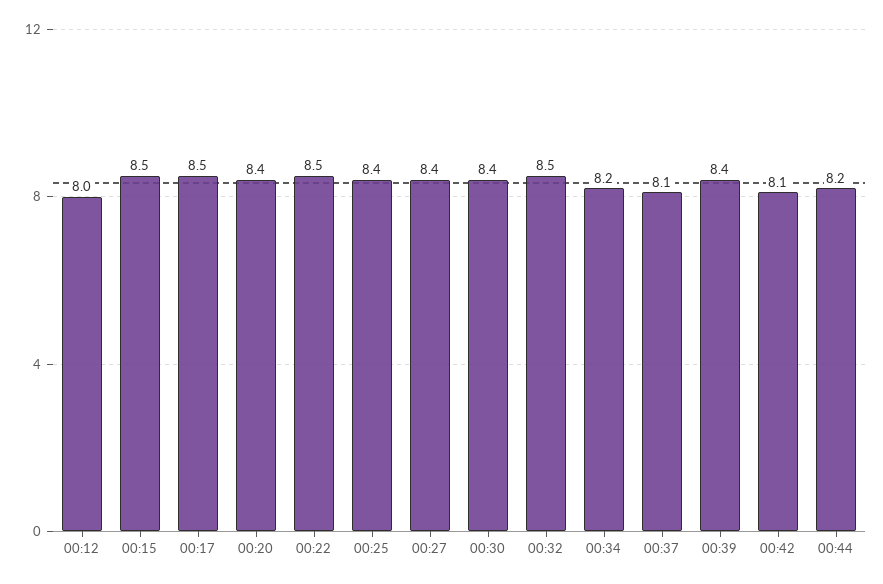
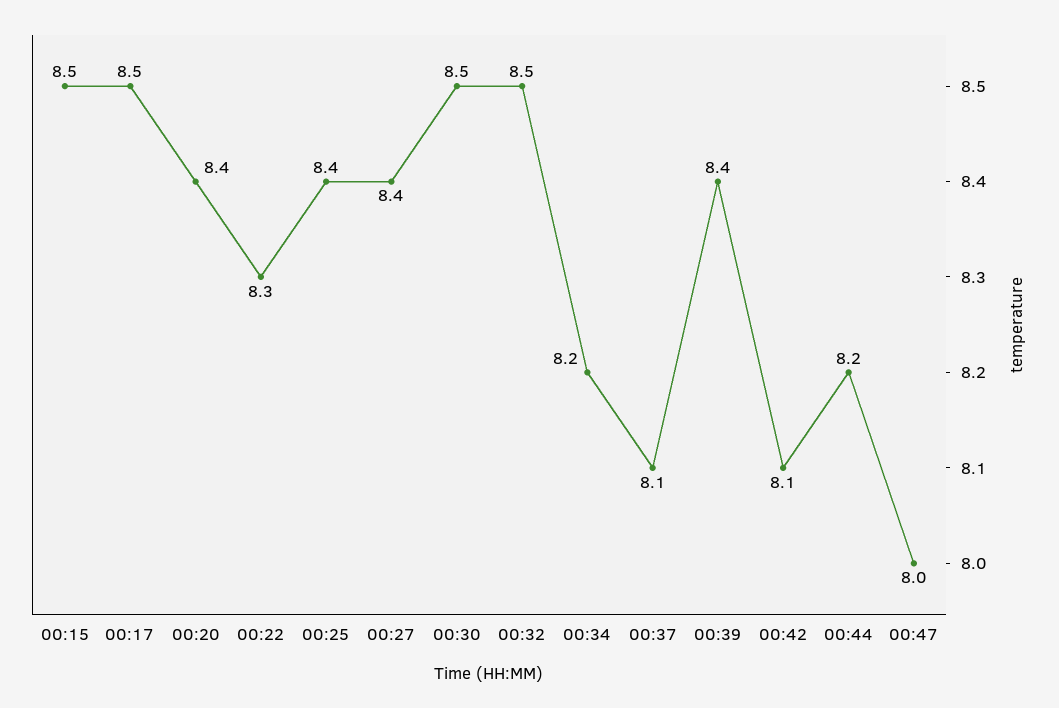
00:12: 8 -> none
00:22: 8.5 -> 8.3
00:30: 8.4 -> 8.5
00:47: none -> 8

